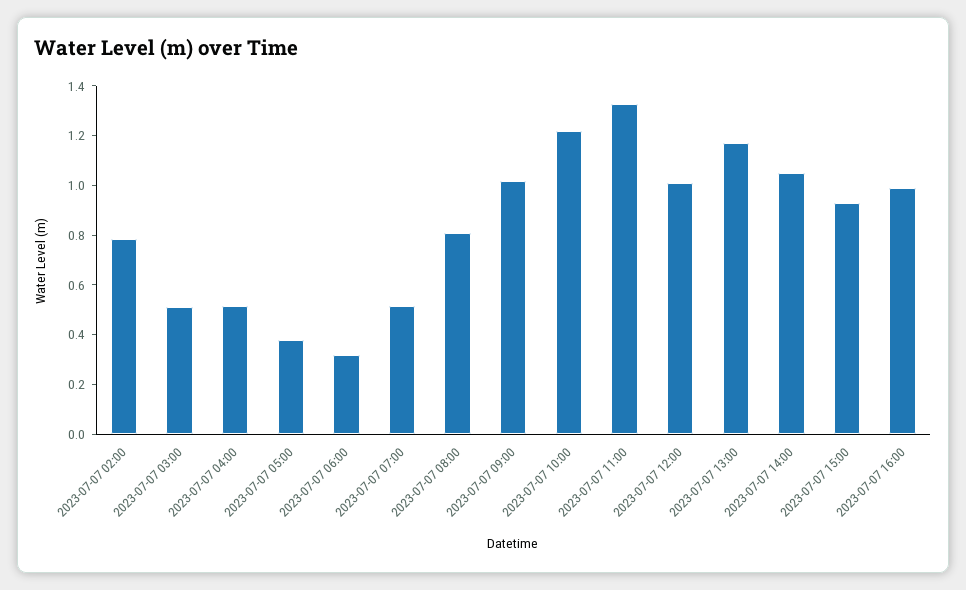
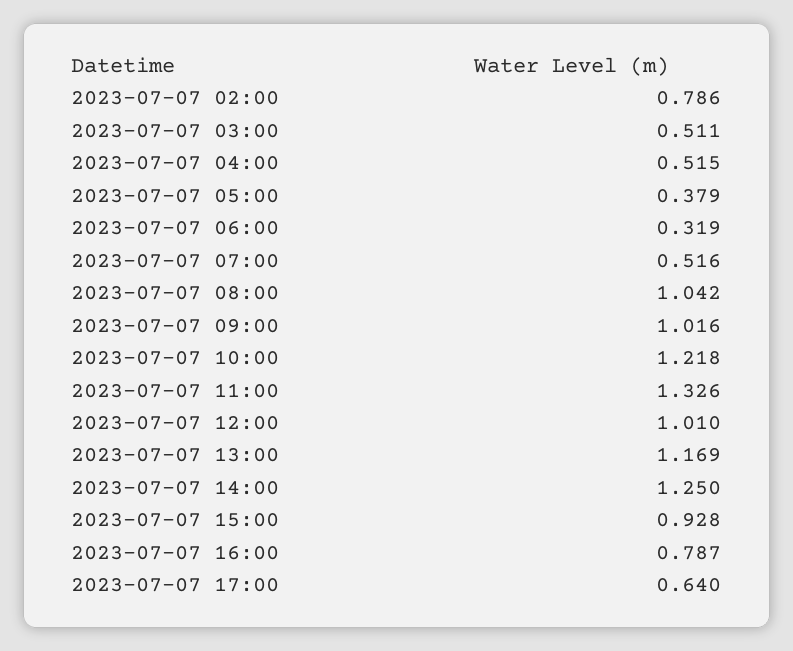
2023-07-07 08:00: 0.8 -> 1.042
2023-07-07 14:00: 1.05 -> 1.25
2023-07-07 16:00: 1 -> 0.787
2023-07-07 17:00: none -> 0.64

